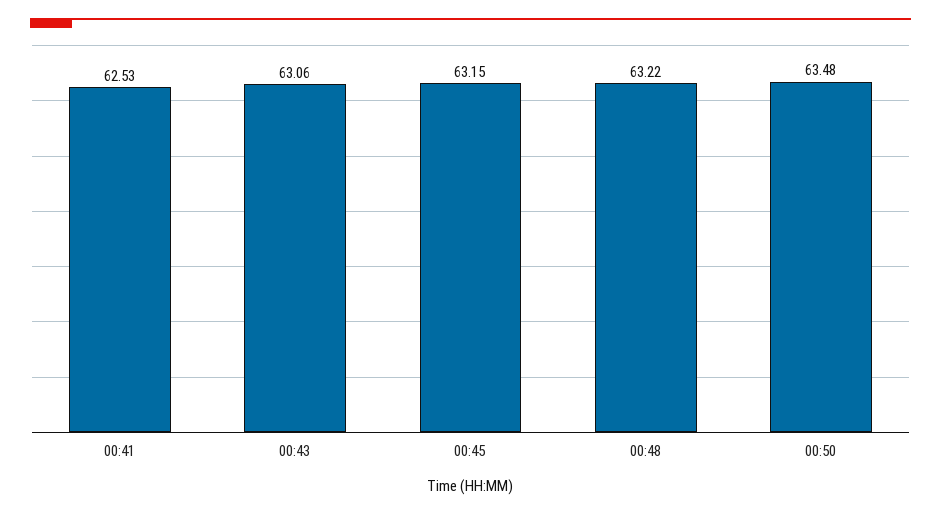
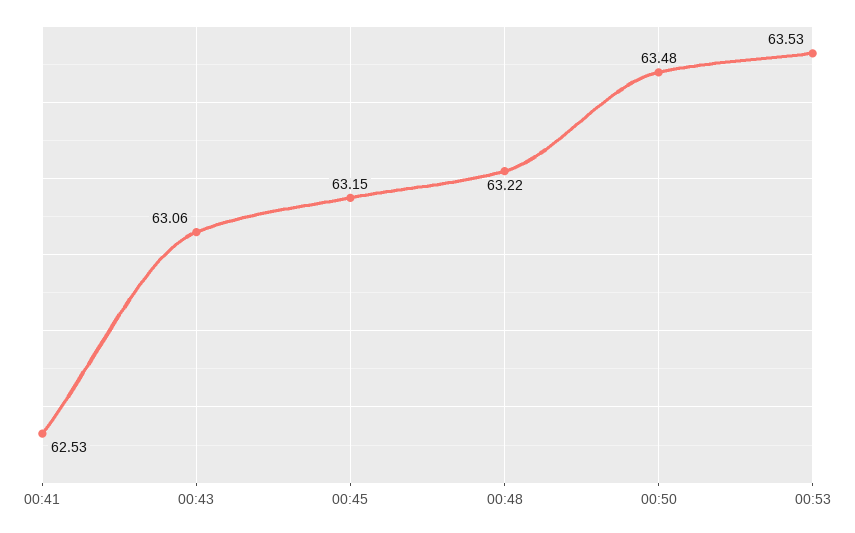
00:53: none -> 63.53

